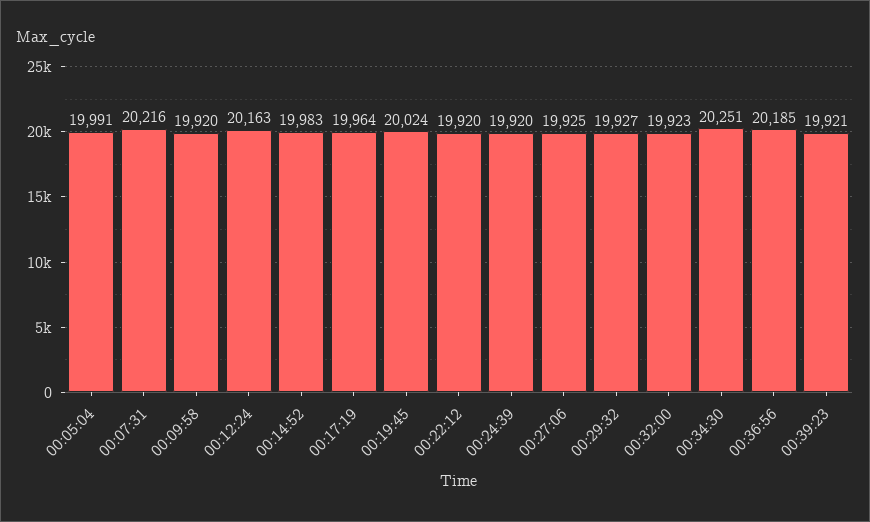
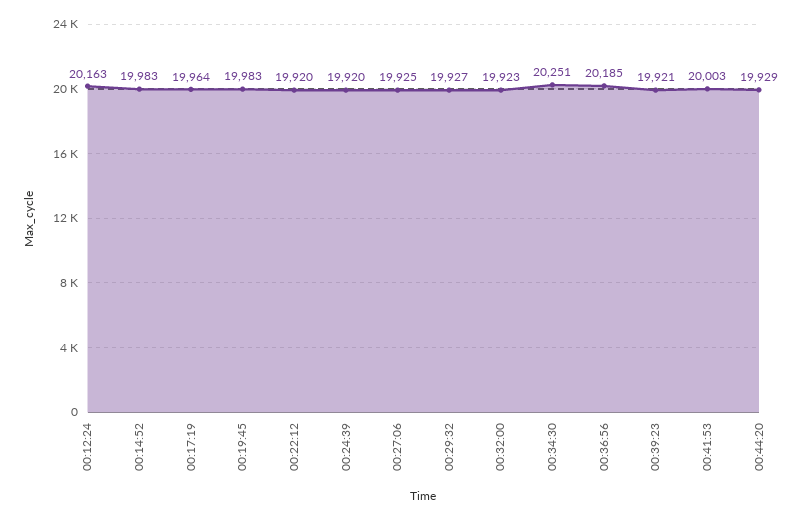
00:05:04: 19991 -> none
00:07:31: 20216 -> none
00:09:58: 19920 -> none
00:19:45: 20024 -> 19983
00:41:53: none -> 20003
00:44:20: none -> 19929

